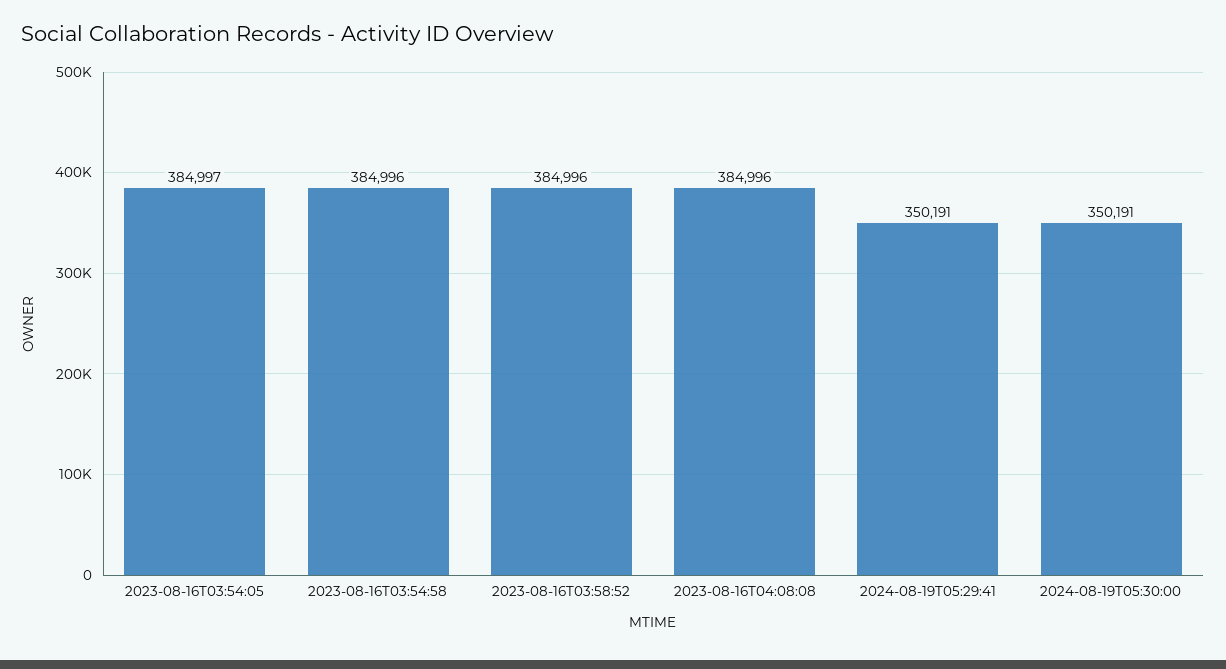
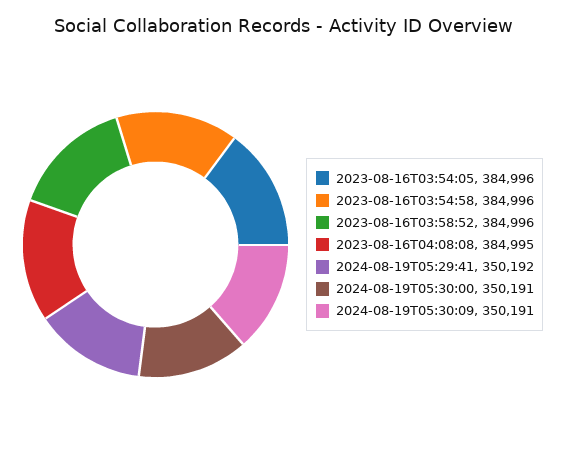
2023-08-16T03:54:05: 384997 -> 384996
2023-08-16T04:08:08: 384996 -> 384995
2024-08-19T05:29:41: 350191 -> 350192
2024-08-19T05:30:09: none -> 350191

